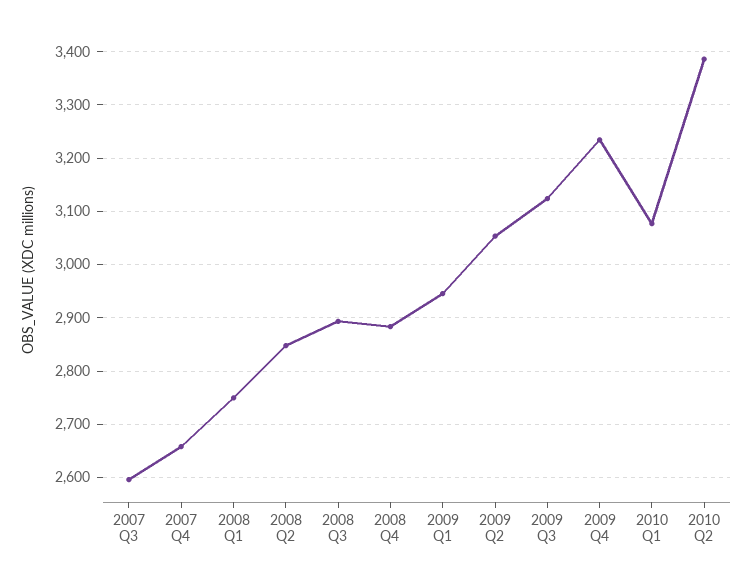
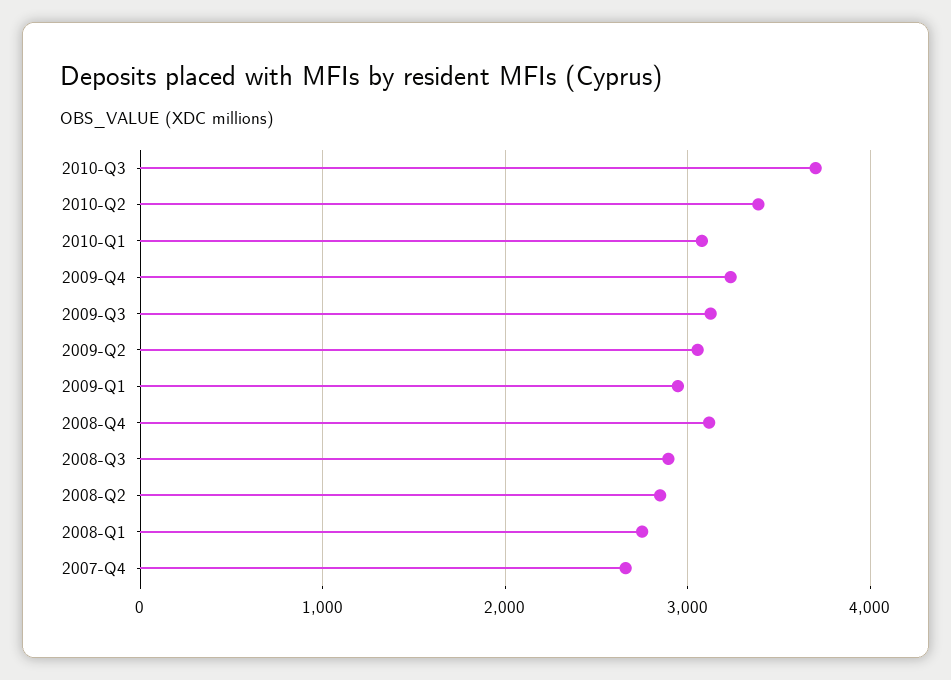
2007 Q3: 2600 -> none
2008 Q4: 2880 -> 3100
2010-Q3: none -> 3700

